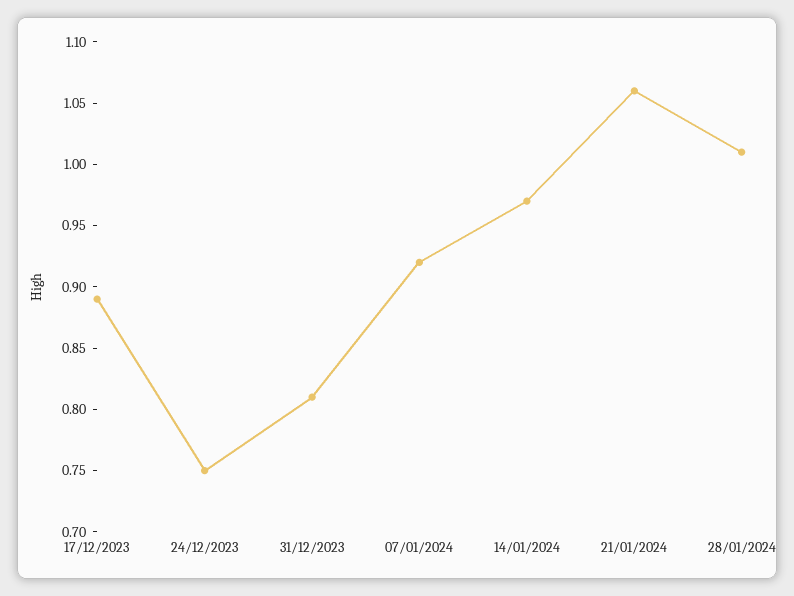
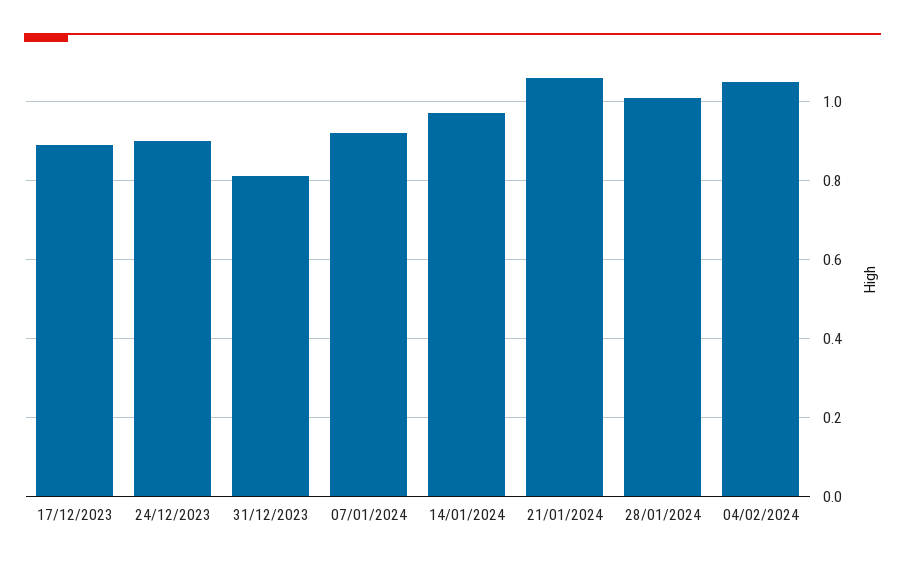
24/12/2023: 0.75 -> 0.9
04/02/2024: none -> 1.05

